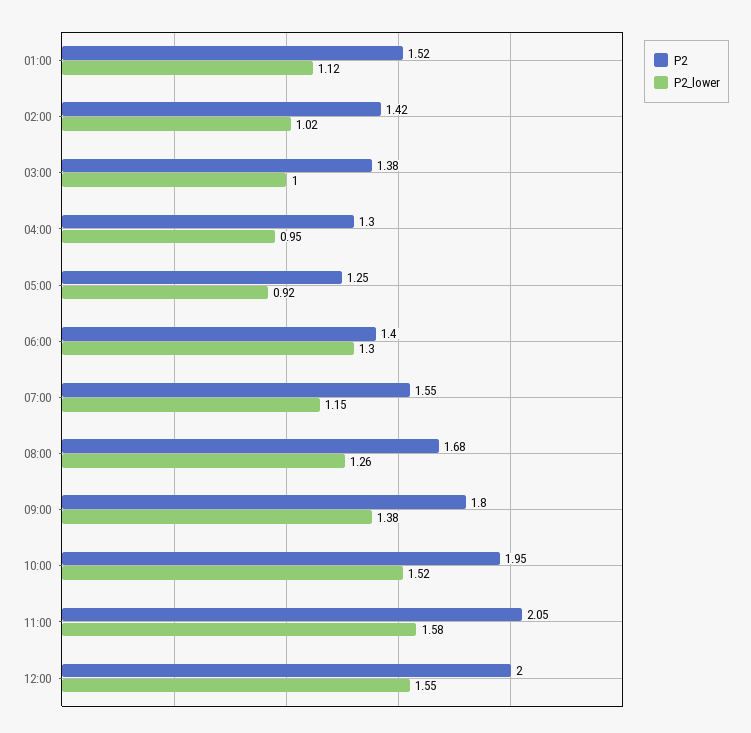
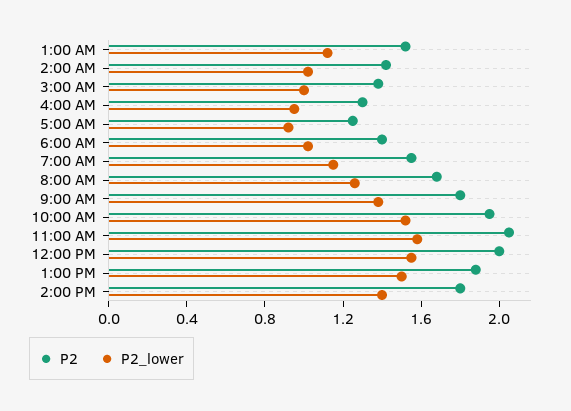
P2_lower, 06:00: 1.3 -> 1
P2, 1:00 PM: none -> 1.9
P2_lower, 1:00 PM: none -> 1.5
P2, 2:00 PM: none -> 1.8
P2_lower, 2:00 PM: none -> 1.4

